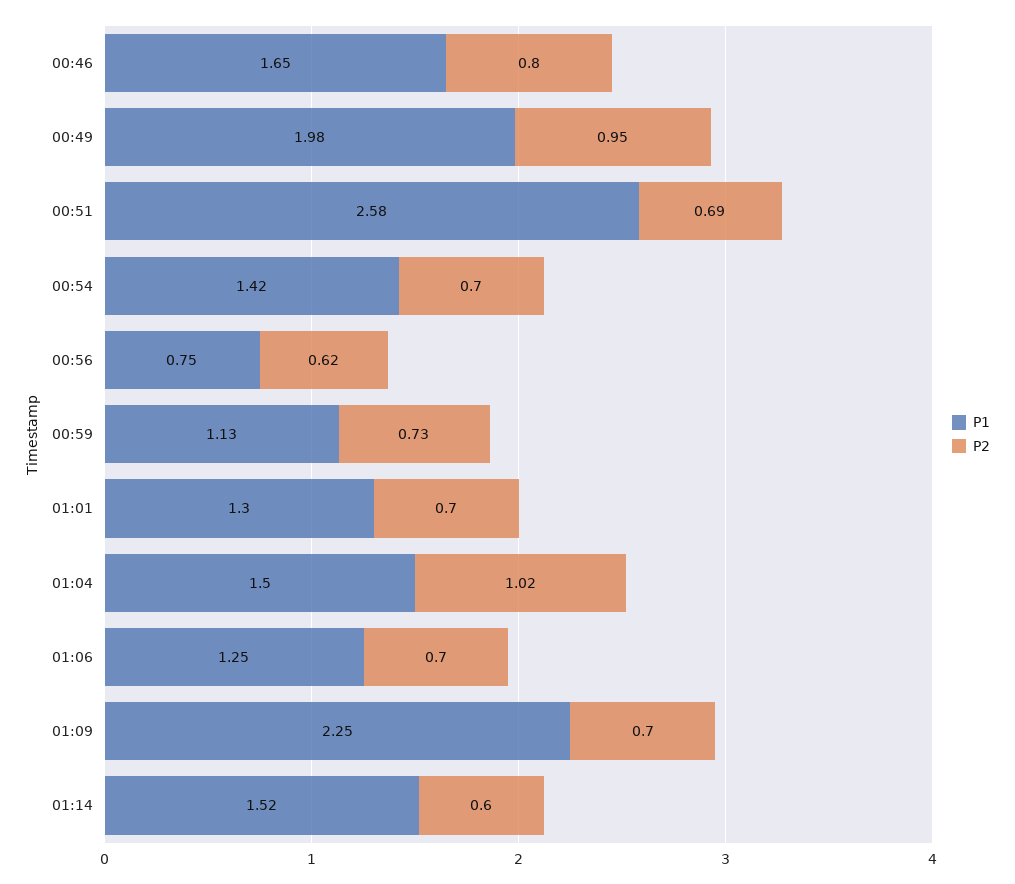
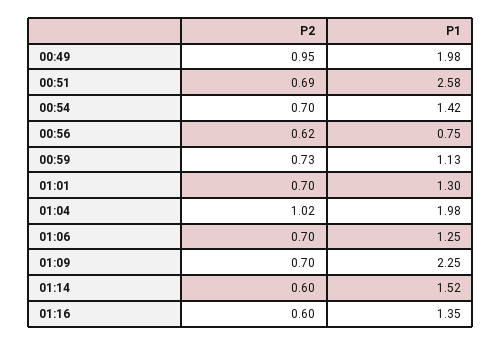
P1, 00:46: 1.65 -> none
P2, 00:46: 0.8 -> none
P1, 01:04: 1.5 -> 1.98
P2, 01:16: none -> 0.6
P1, 01:16: none -> 1.35

